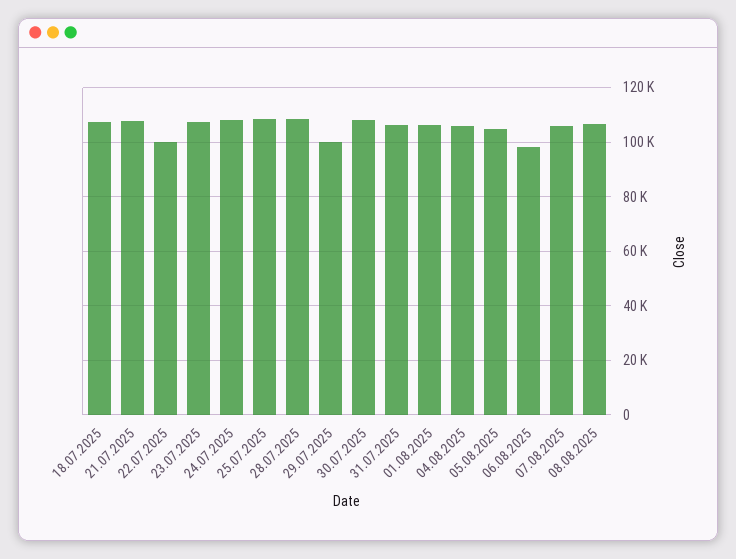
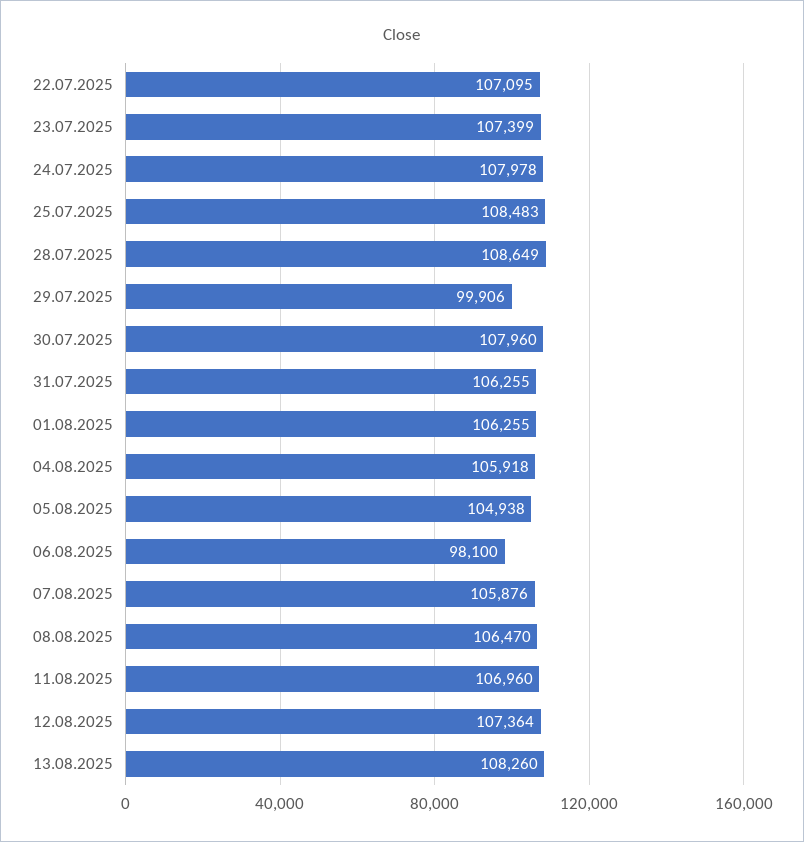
18.07.2025: 107500 -> none
21.07.2025: 107500 -> none
22.07.2025: 100000 -> 107095
11.08.2025: none -> 106960
12.08.2025: none -> 107364
13.08.2025: none -> 108260

